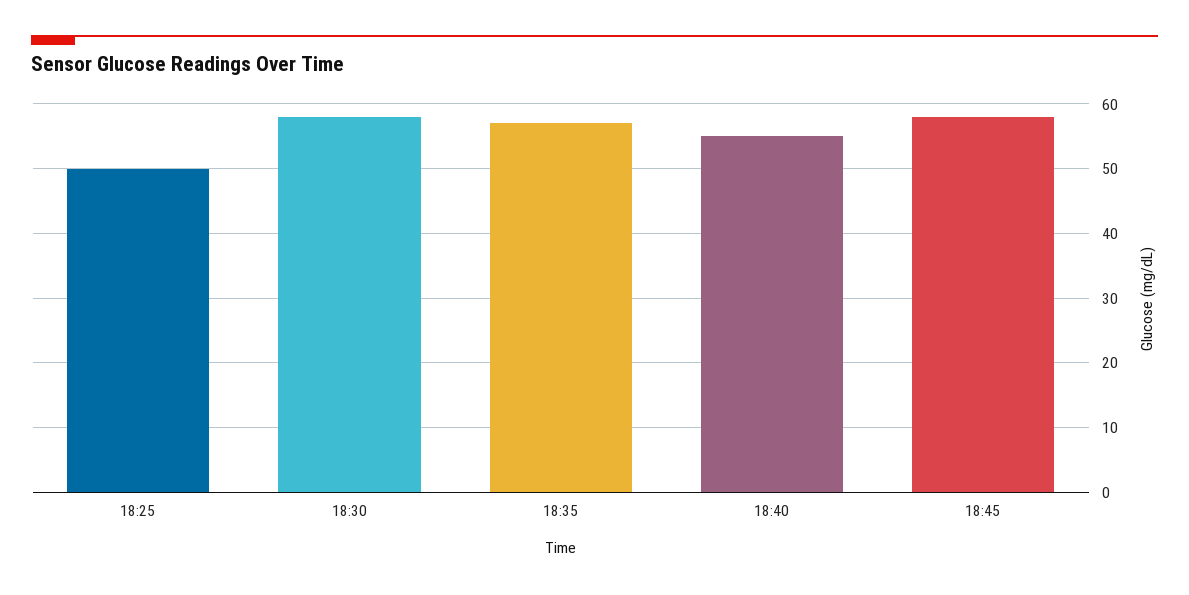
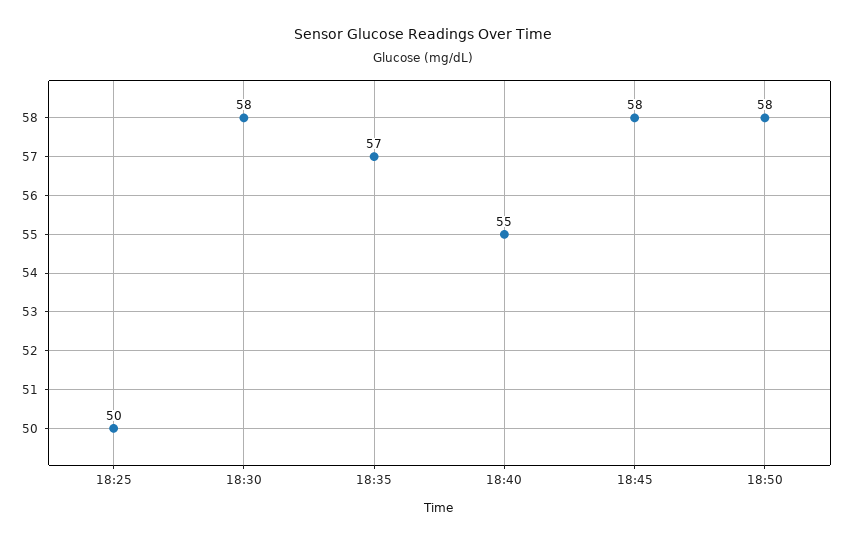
18:50: none -> 58

